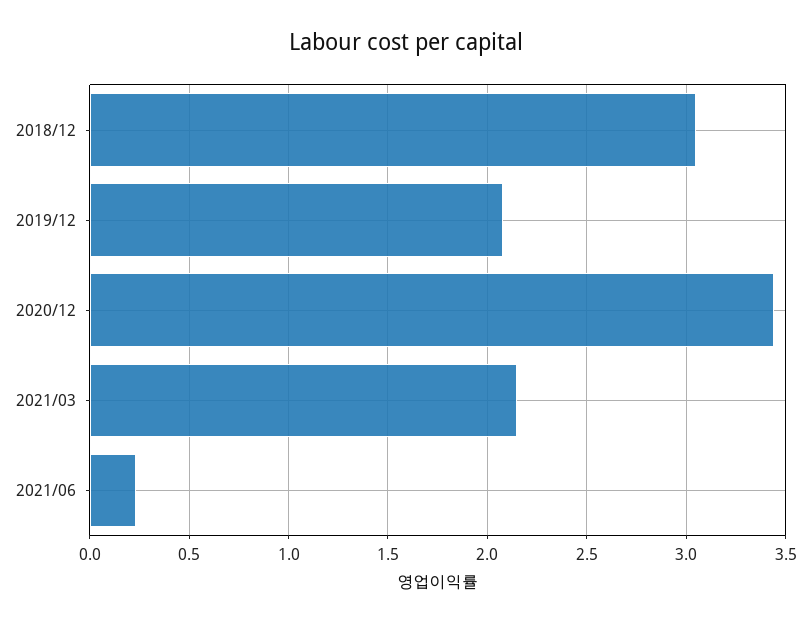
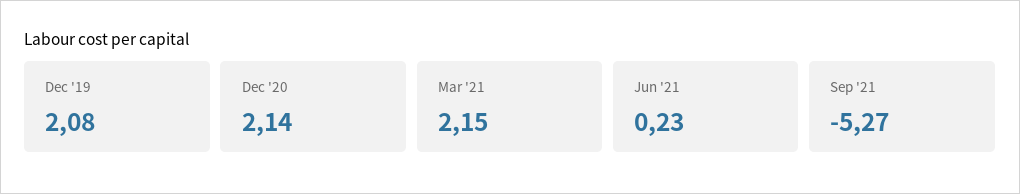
2018/12: 3.05 -> none
2020/12: 3.45 -> 2.14
Sep '21: none -> -5.27

